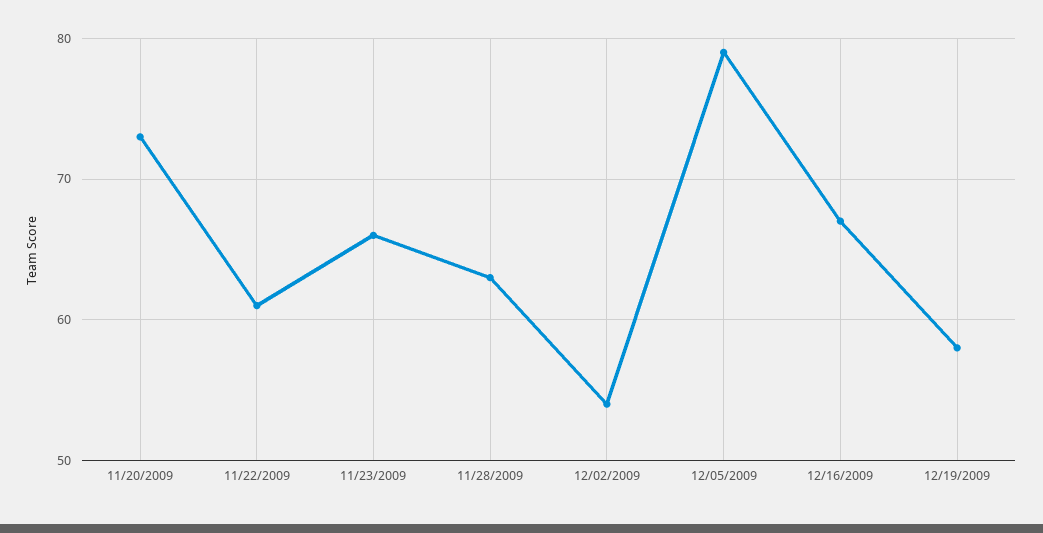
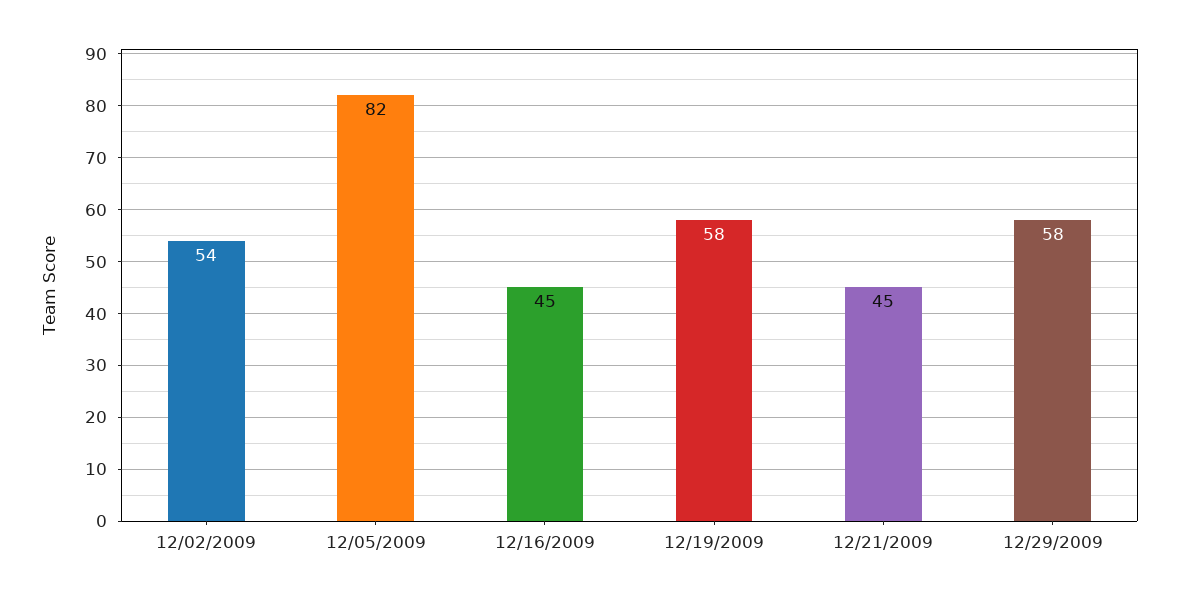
11/20/2009: 73 -> none
11/22/2009: 61 -> none
11/23/2009: 66 -> none
11/28/2009: 63 -> none
12/05/2009: 79 -> 82
12/16/2009: 67 -> 45
12/21/2009: none -> 45
12/29/2009: none -> 58

